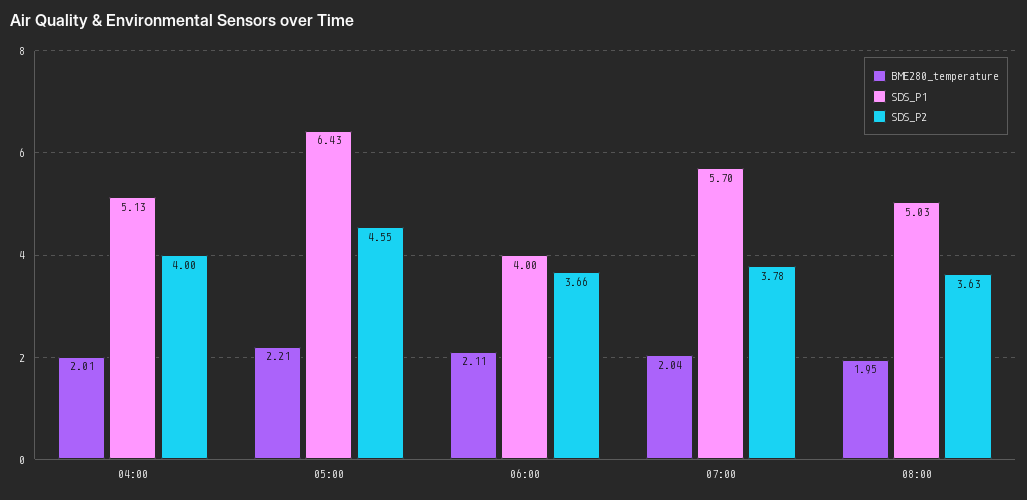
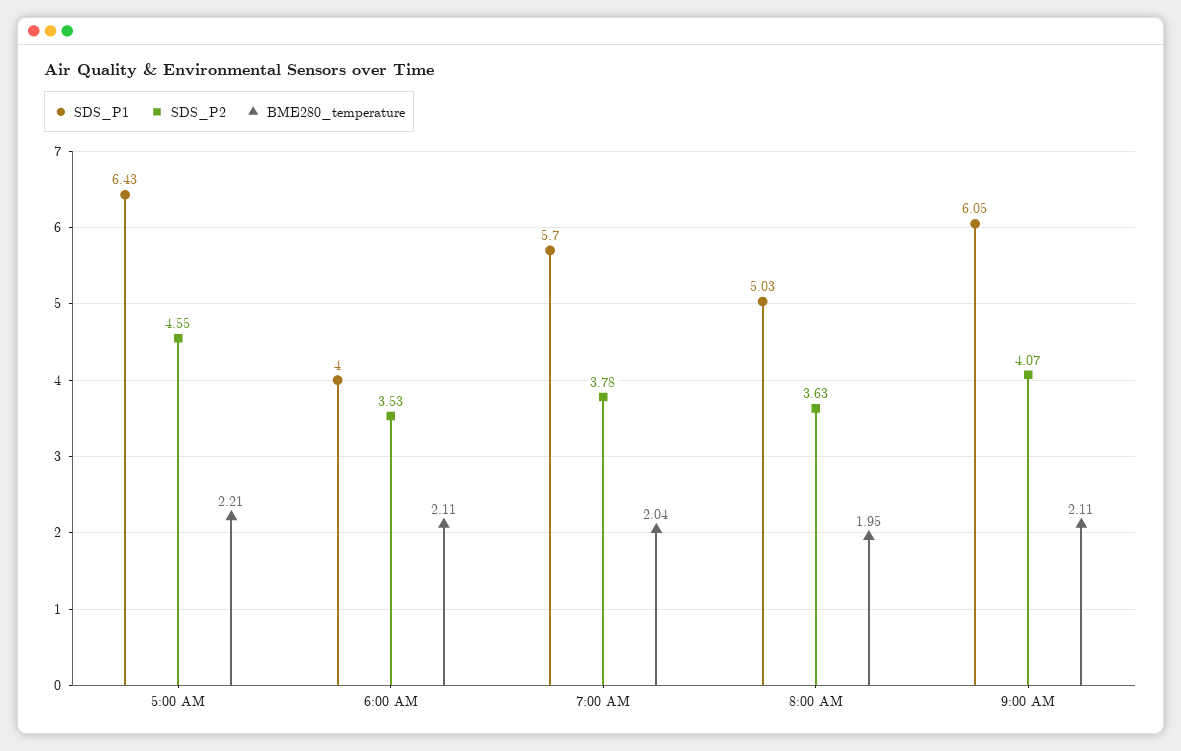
BME280_temperature, 04:00: 2.01 -> none
SDS_P1, 04:00: 5.13 -> none
SDS_P2, 04:00: 4 -> none
SDS_P2, 06:00: 3.66 -> 3.53
SDS_P1, 9:00 AM: none -> 6.05
SDS_P2, 9:00 AM: none -> 4.07
BME280_temperature, 9:00 AM: none -> 2.11

